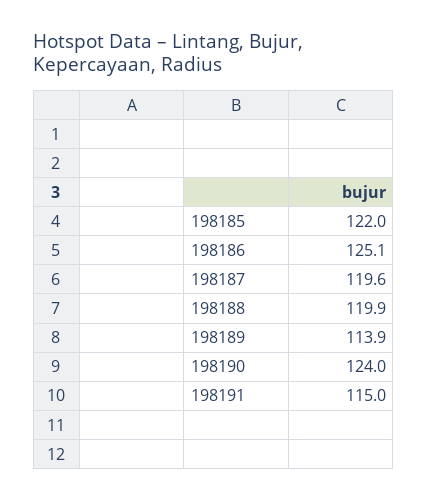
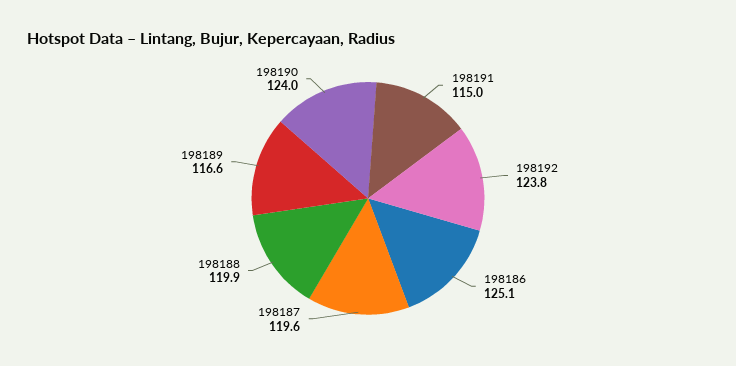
198185: 122 -> none
198189: 113.9 -> 116.6
198192: none -> 123.8

